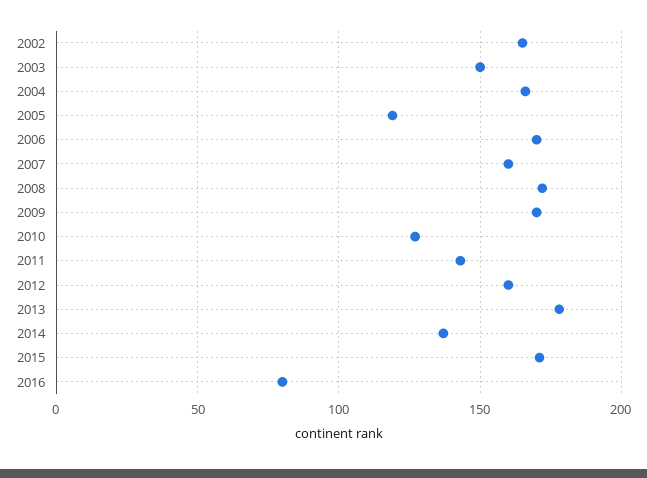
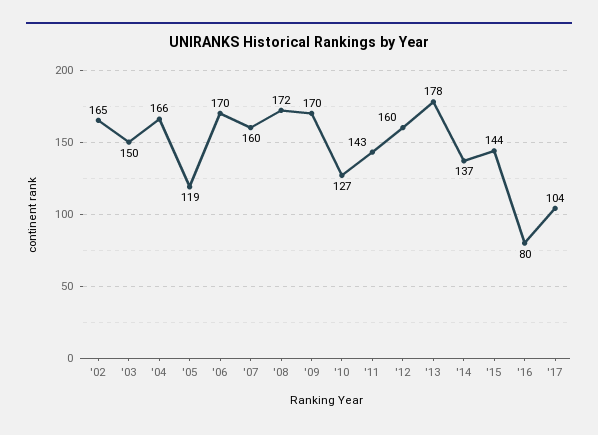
2015: 170 -> 144
'17: none -> 104

